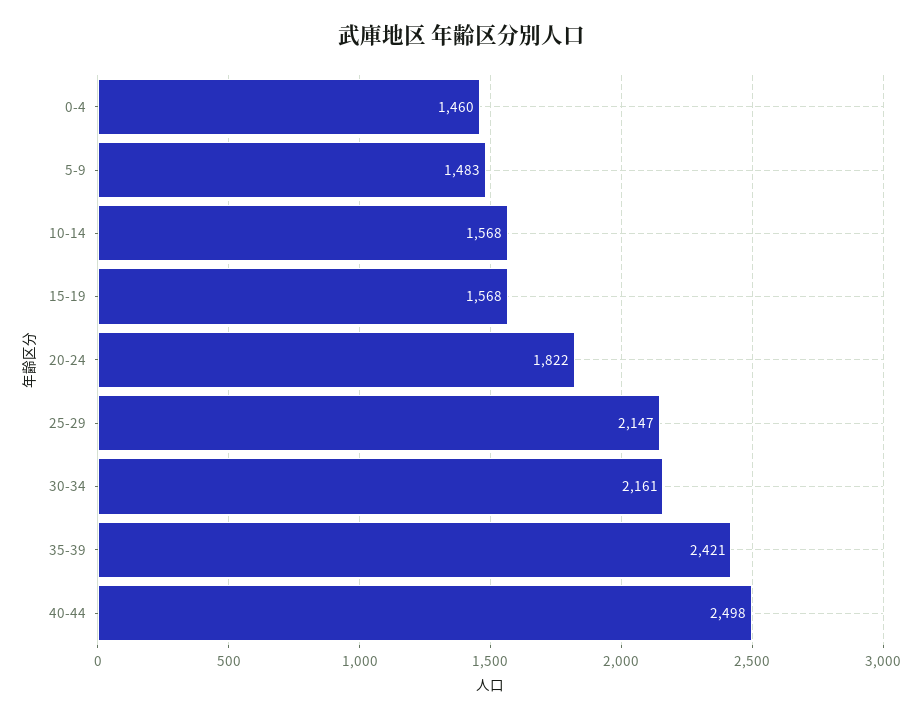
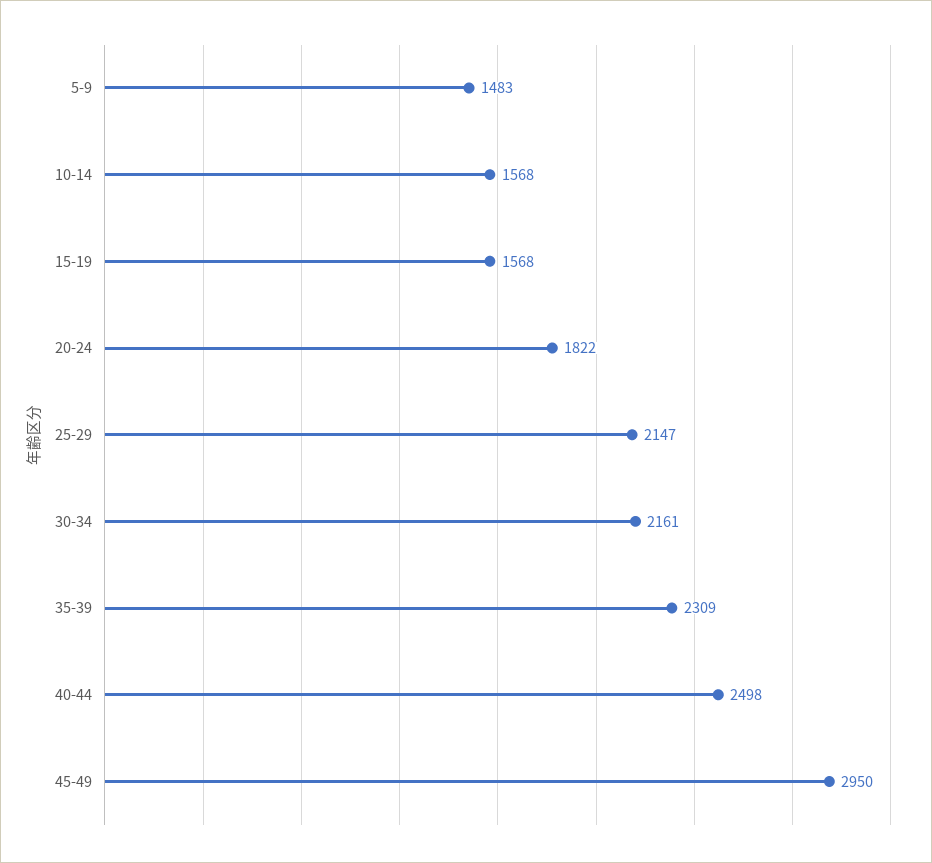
0-4: 1460 -> none
35-39: 2421 -> 2309
45-49: none -> 2950

